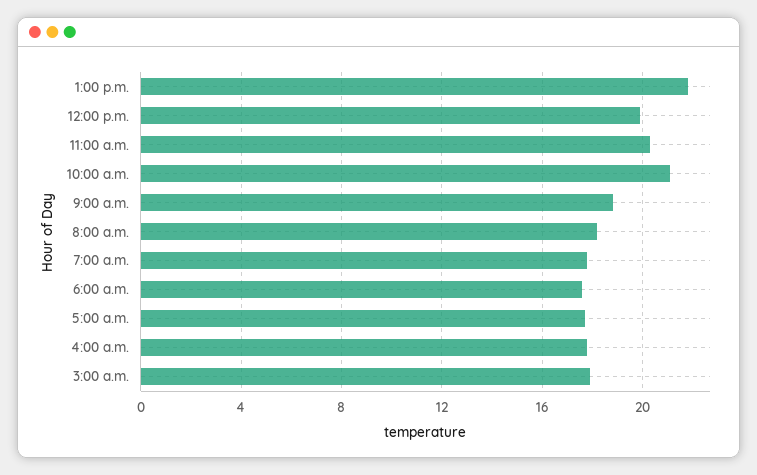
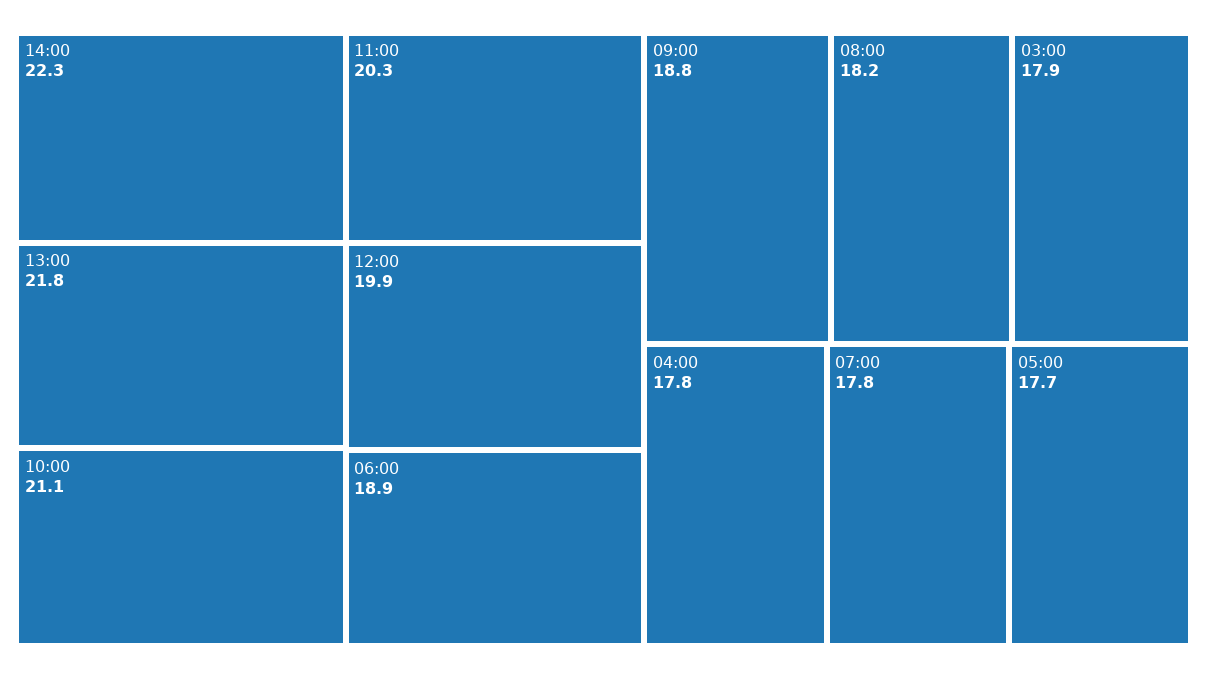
6:00 a.m.: 17.5 -> 18.9
14:00: none -> 22.3

